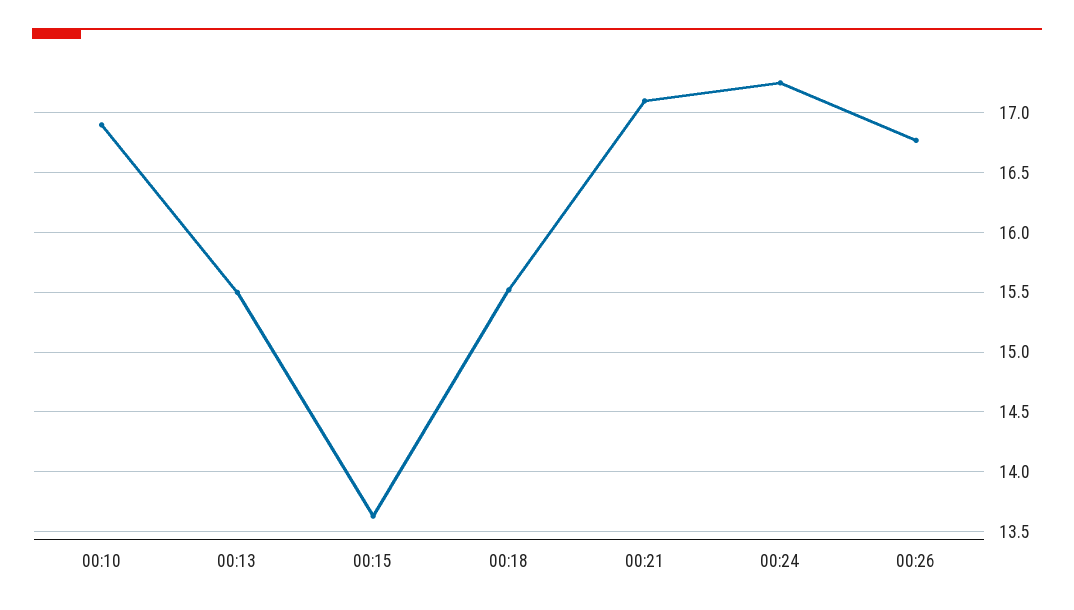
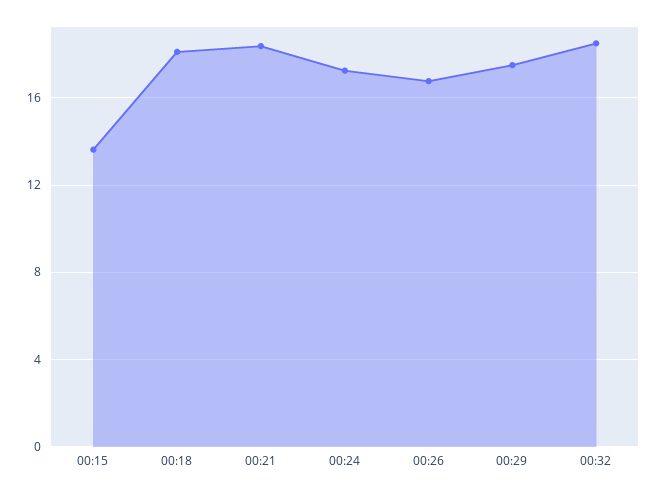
00:10: 16.9 -> none
00:13: 15.5 -> none
00:18: 15.5 -> 18
00:21: 17.1 -> 18.5
00:29: none -> 17.5
00:32: none -> 18.5

